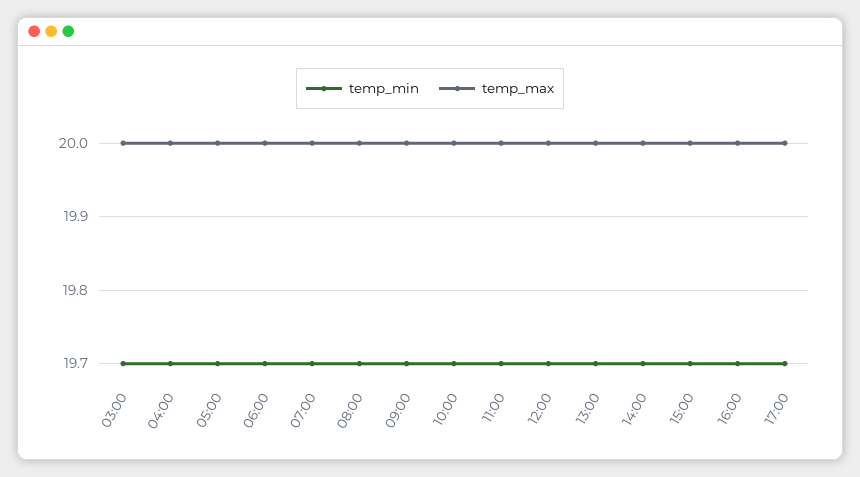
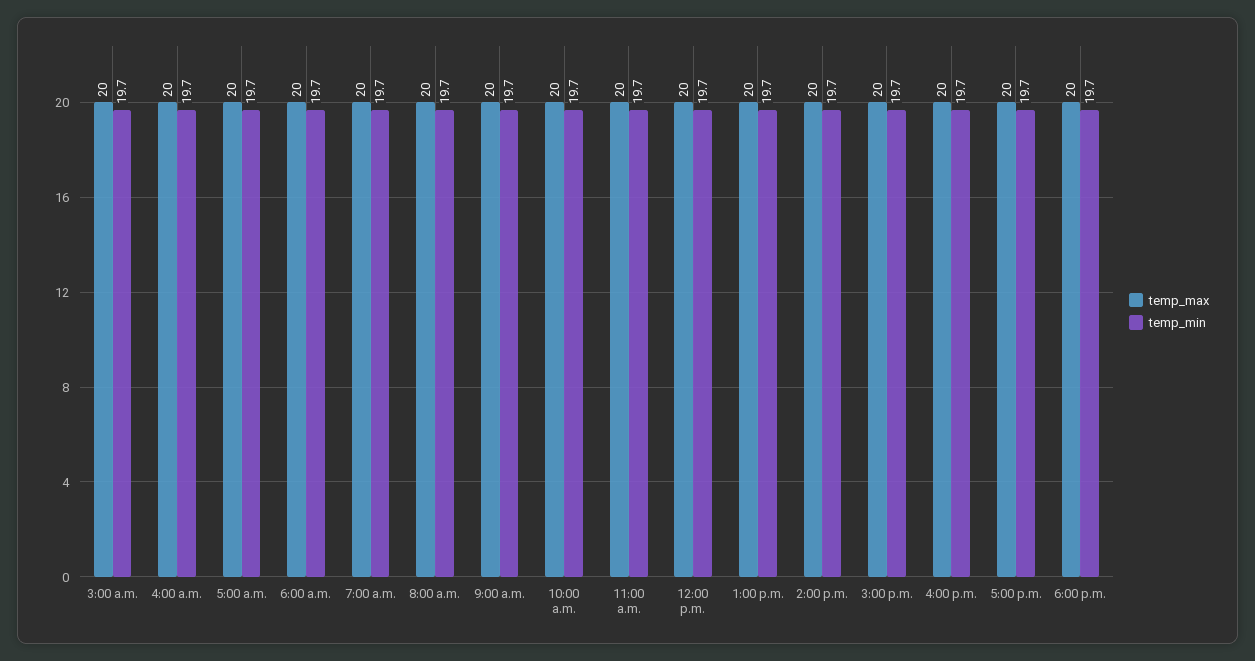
temp_max, 6:00 p.m.: none -> 20
temp_min, 6:00 p.m.: none -> 19.7

